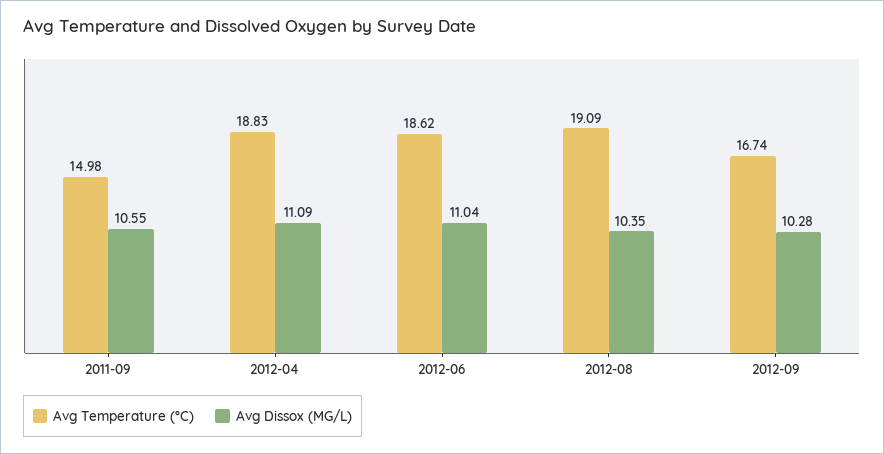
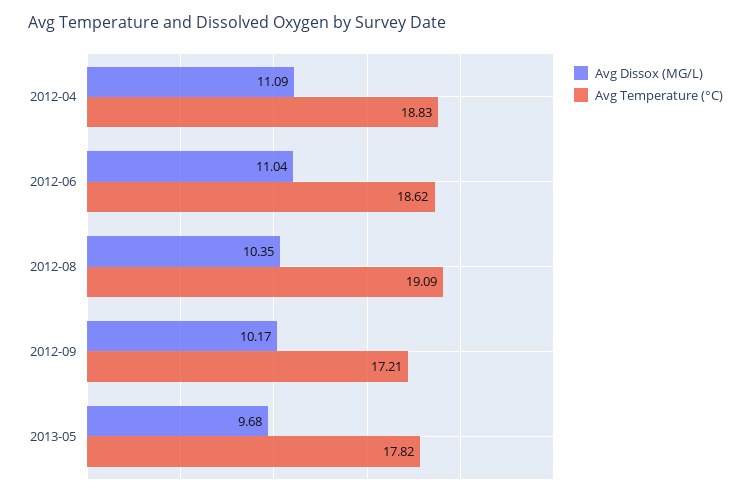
Avg Temperature (°C), 2011-09: 14.98 -> none
Avg Dissox (MG/L), 2011-09: 10.55 -> none
Avg Temperature (°C), 2012-09: 16.74 -> 17.21
Avg Dissox (MG/L), 2012-09: 10.28 -> 10.17
Avg Dissox (MG/L), 2013-05: none -> 9.68
Avg Temperature (°C), 2013-05: none -> 17.82

